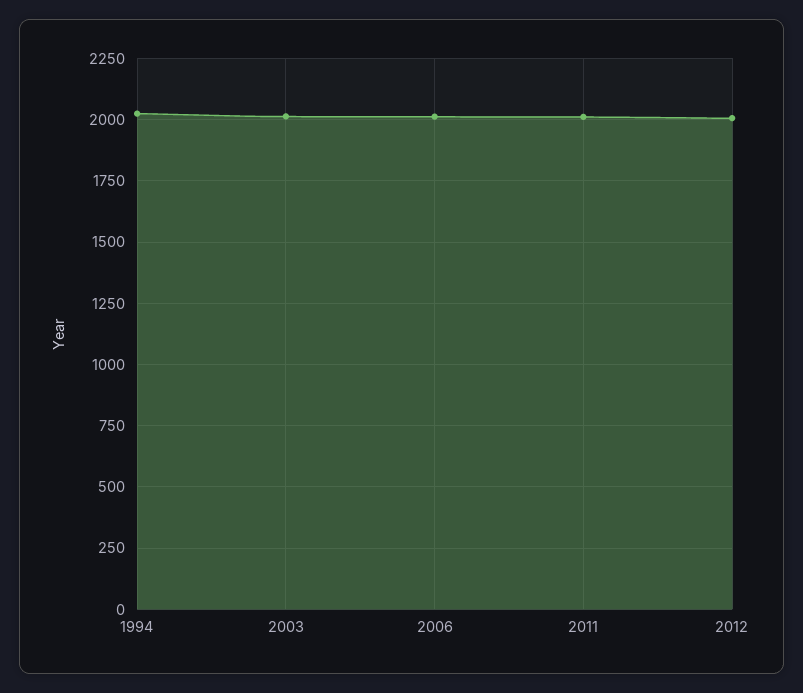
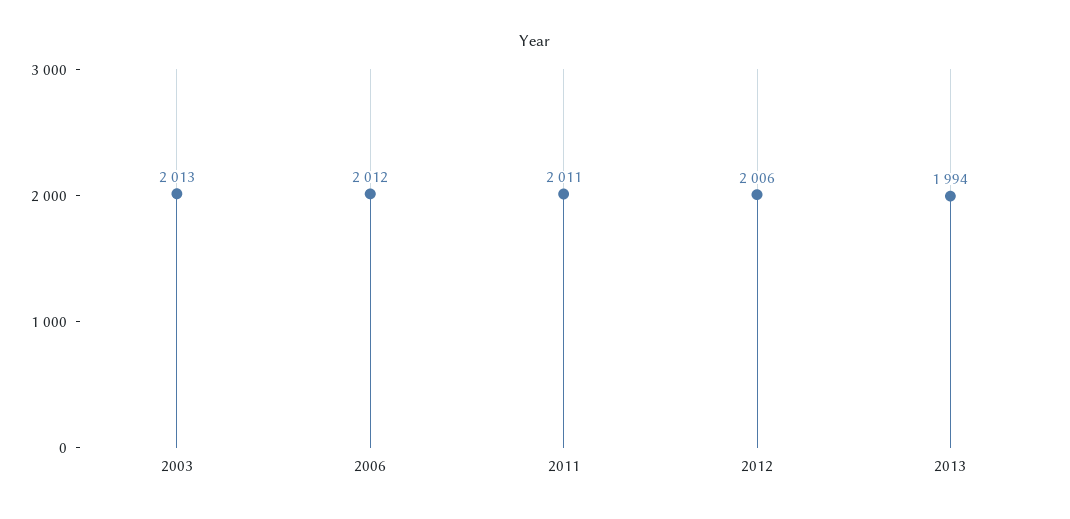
1994: 2025 -> none
2013: none -> 1994

